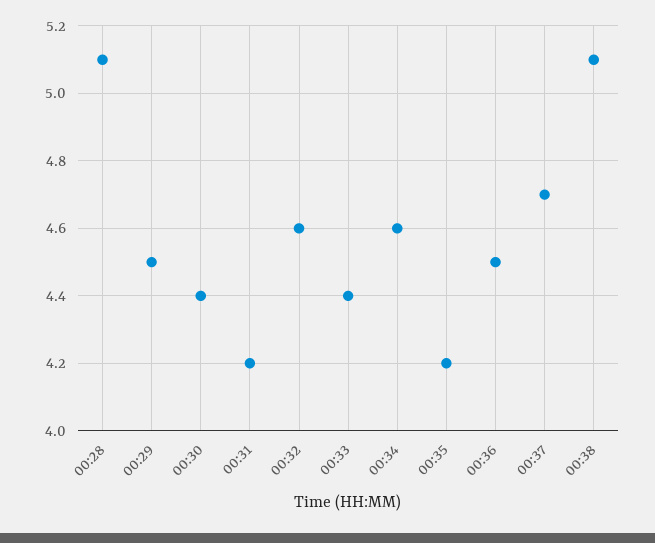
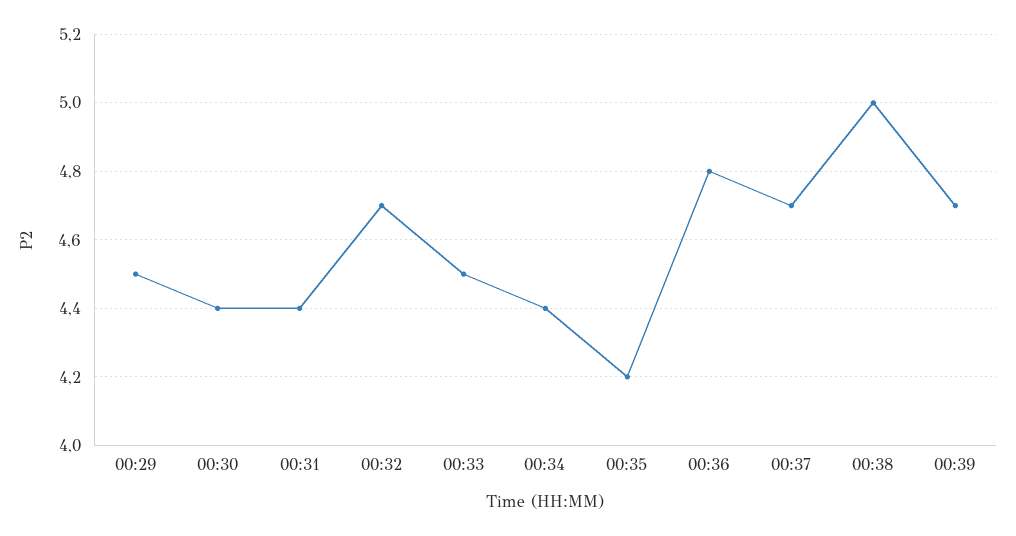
00:28: 5.1 -> none
00:31: 4.2 -> 4.4
00:32: 4.6 -> 4.7
00:33: 4.4 -> 4.5
00:34: 4.6 -> 4.4
00:36: 4.5 -> 4.8
00:38: 5.1 -> 5
00:39: none -> 4.7

